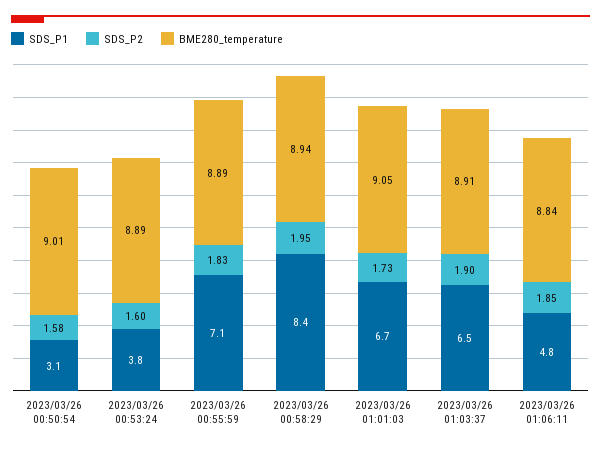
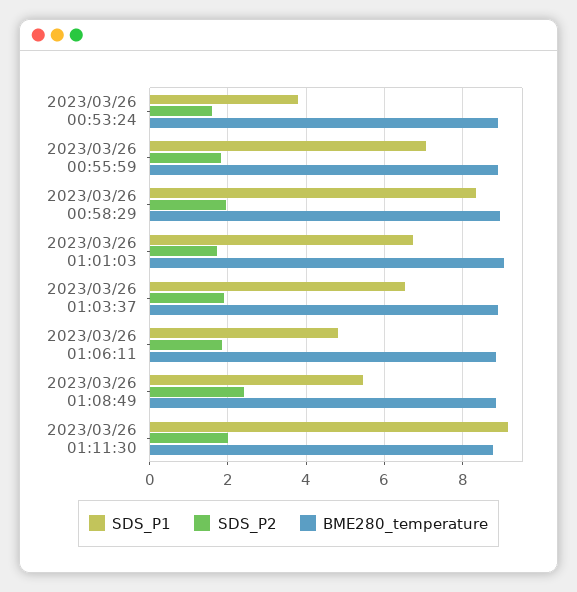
SDS_P1, 2023/03/26 00:50:54: 3.1 -> none
SDS_P2, 2023/03/26 00:50:54: 1.58 -> none
BME280_temperature, 2023/03/26 00:50:54: 9.01 -> none
SDS_P1, 2023/03/26 01:08:49: none -> 5.4
SDS_P2, 2023/03/26 01:08:49: none -> 2.4
BME280_temperature, 2023/03/26 01:08:49: none -> 8.8
SDS_P1, 2023/03/26 01:11:30: none -> 9.2
SDS_P2, 2023/03/26 01:11:30: none -> 2
BME280_temperature, 2023/03/26 01:11:30: none -> 8.8

